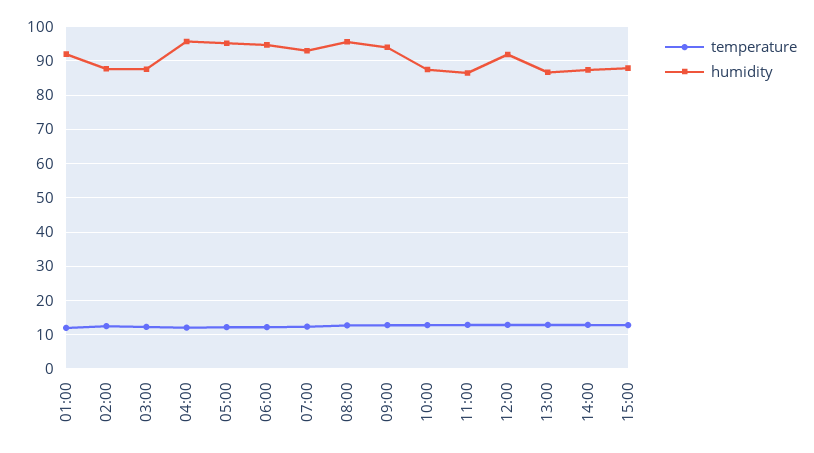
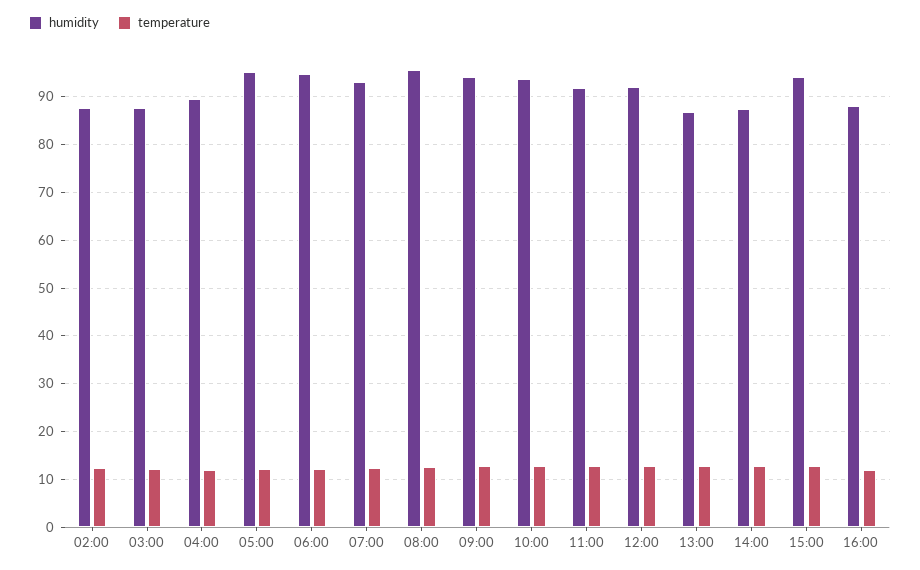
temperature, 01:00: 12 -> none
humidity, 01:00: 92 -> none
humidity, 04:00: 96 -> 90
humidity, 10:00: 88 -> 94
humidity, 11:00: 86 -> 92
humidity, 15:00: 88 -> 94
humidity, 16:00: none -> 88
temperature, 16:00: none -> 12

